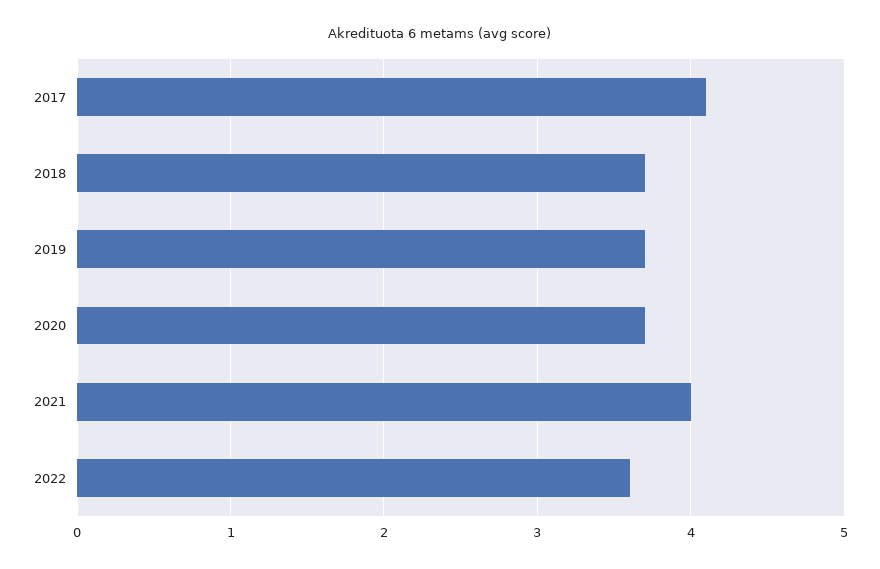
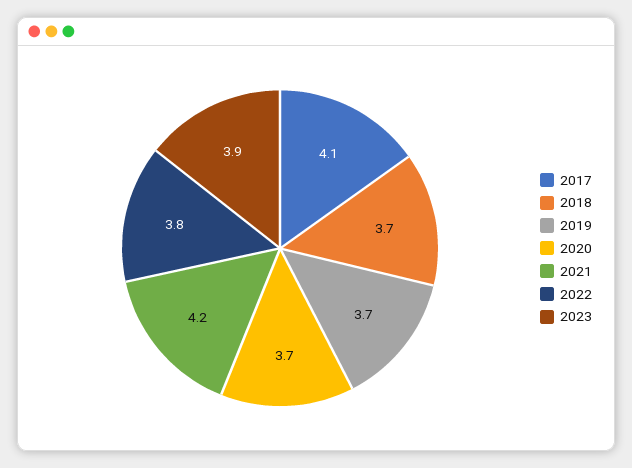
2021: 4 -> 4.2
2022: 3.6 -> 3.8
2023: none -> 3.9

